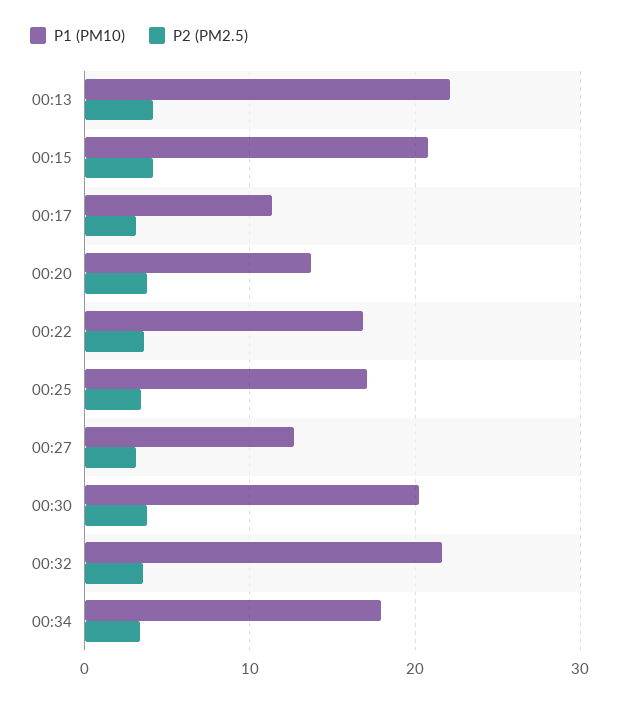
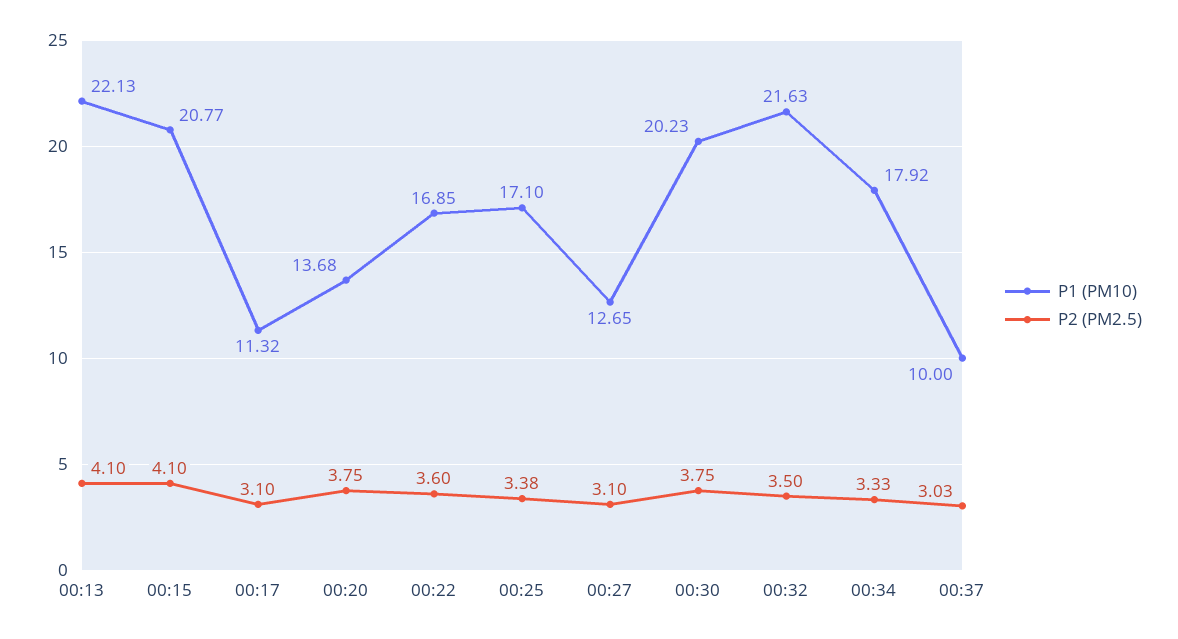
P1 (PM10), 00:37: none -> 10
P2 (PM2.5), 00:37: none -> 3.03

